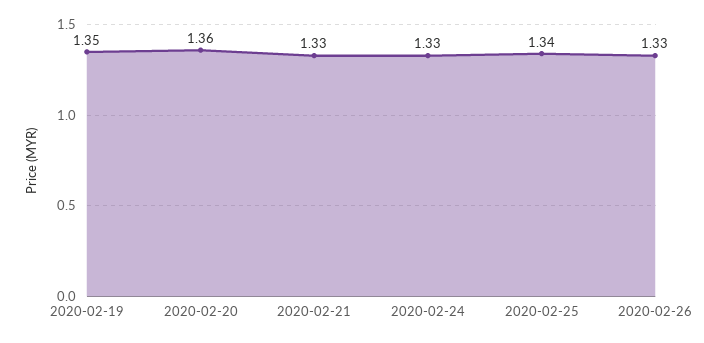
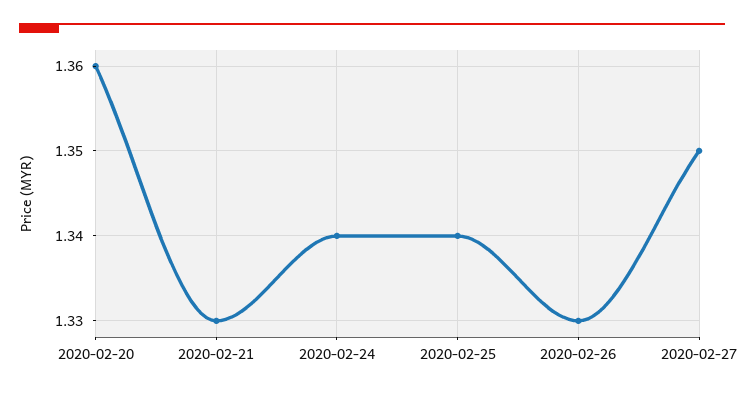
2020-02-19: 1.35 -> none
2020-02-24: 1.33 -> 1.34
2020-02-27: none -> 1.35

